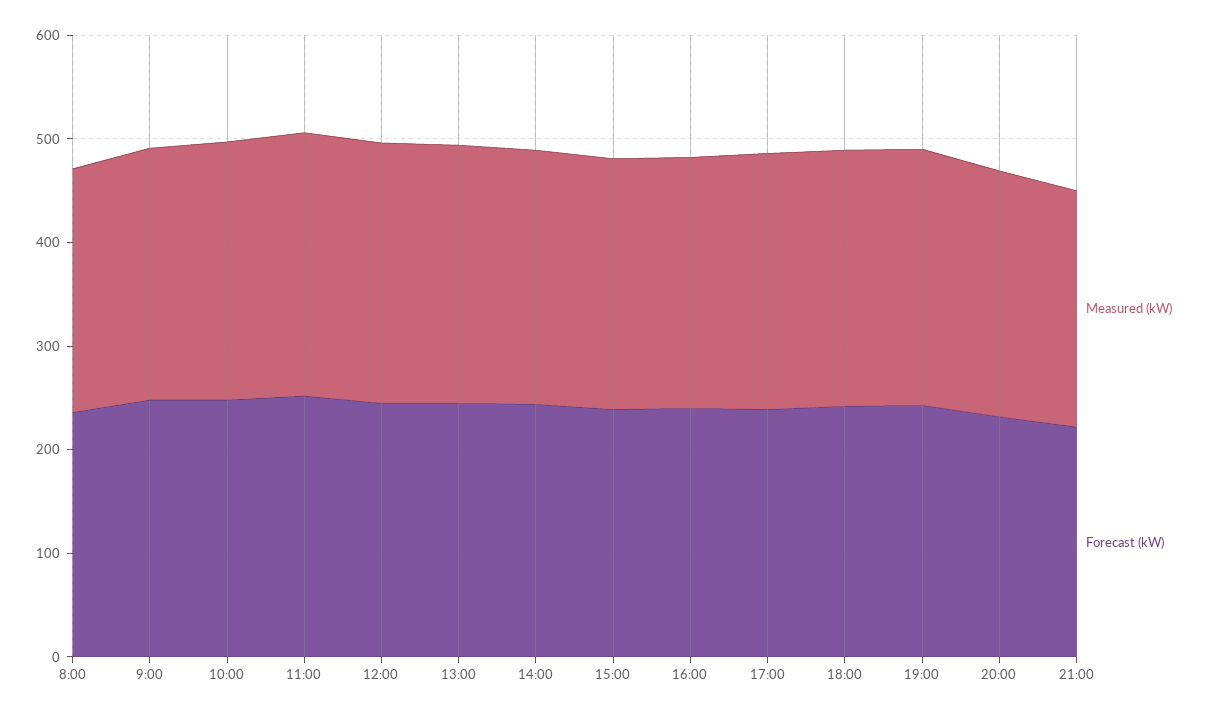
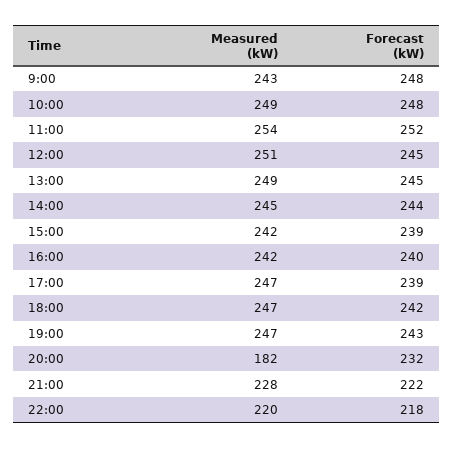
Measured (kW), 8:00: 240 -> none
Forecast (kW), 8:00: 240 -> none
Measured (kW), 20:00: 240 -> 182
Measured (kW), 22:00: none -> 220
Forecast (kW), 22:00: none -> 218

